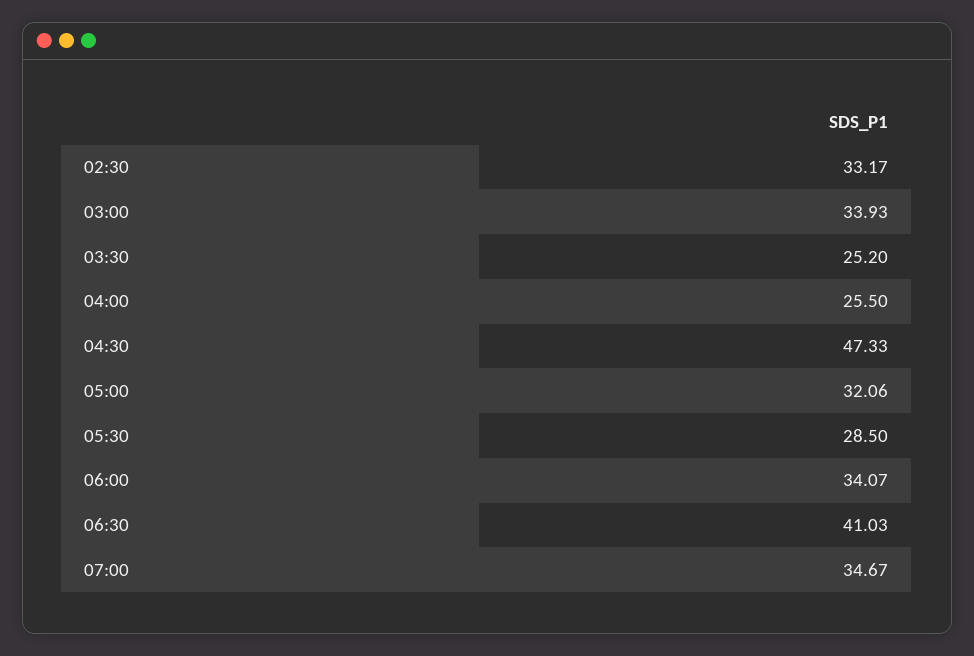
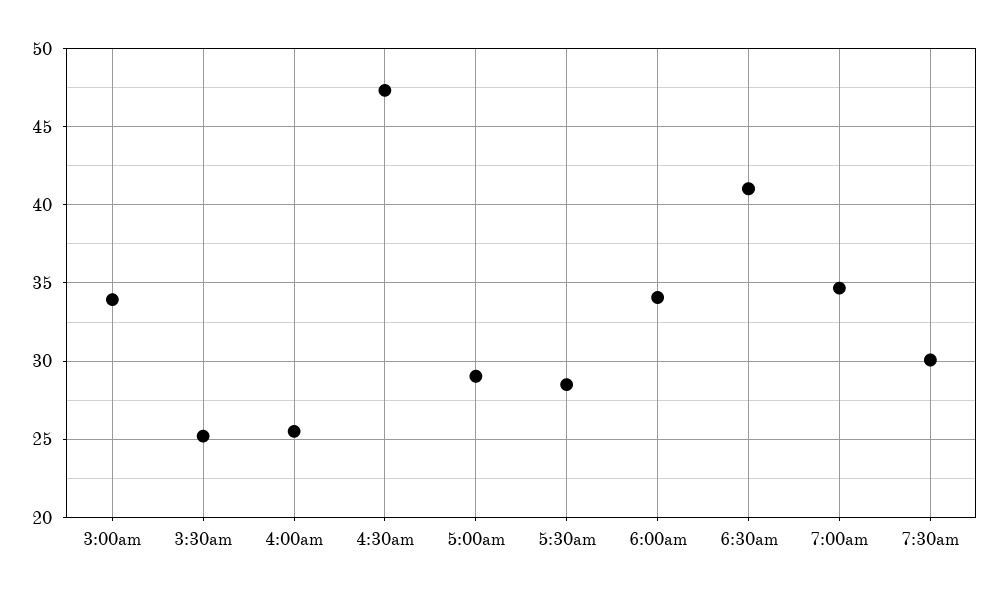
02:30: 33.17 -> none
05:00: 32.06 -> 29
7:30am: none -> 30

